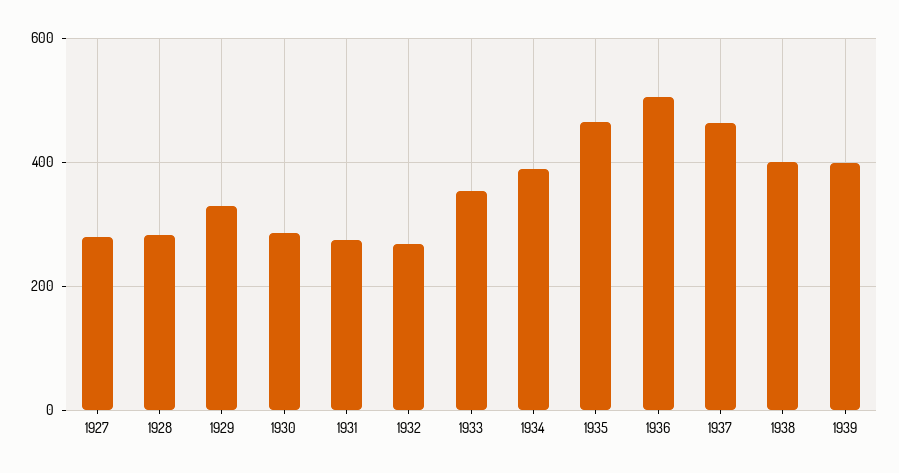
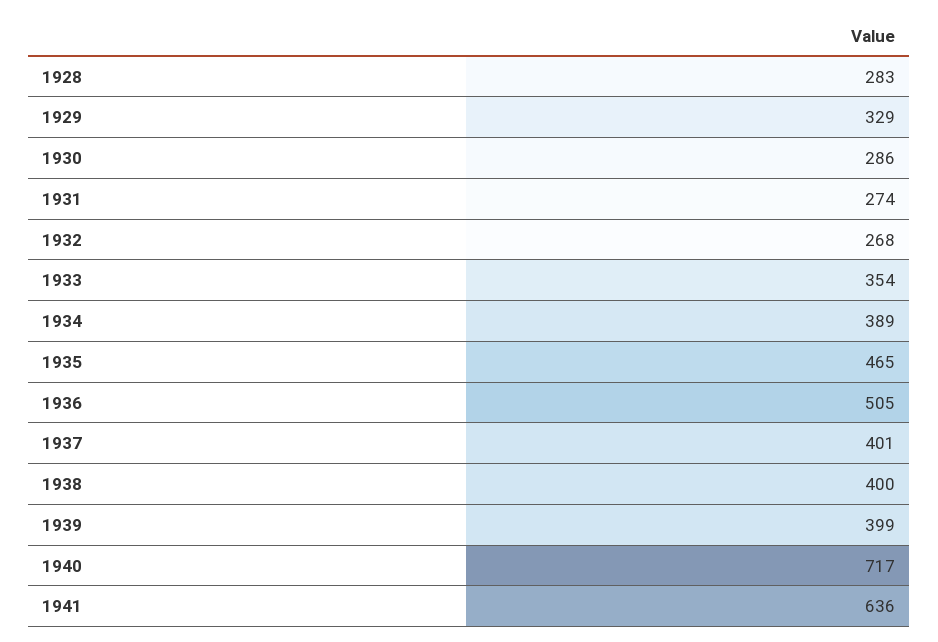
1927: 280 -> none
1937: 460 -> 401
1940: none -> 717
1941: none -> 636

